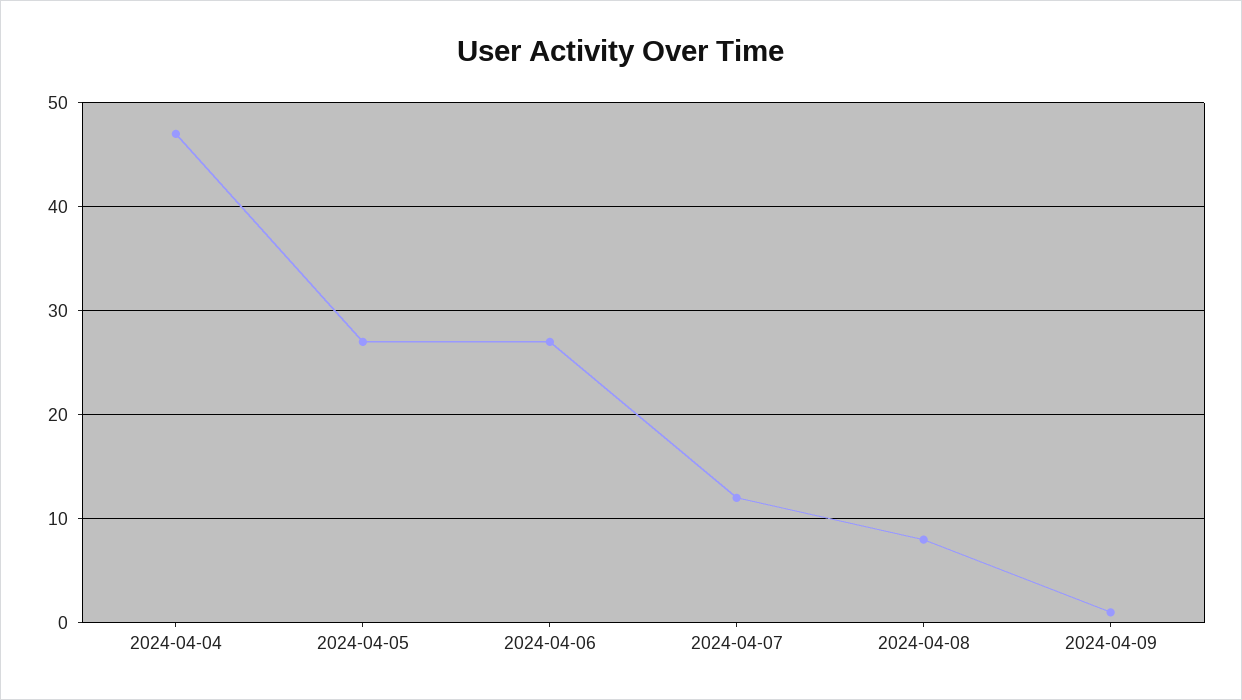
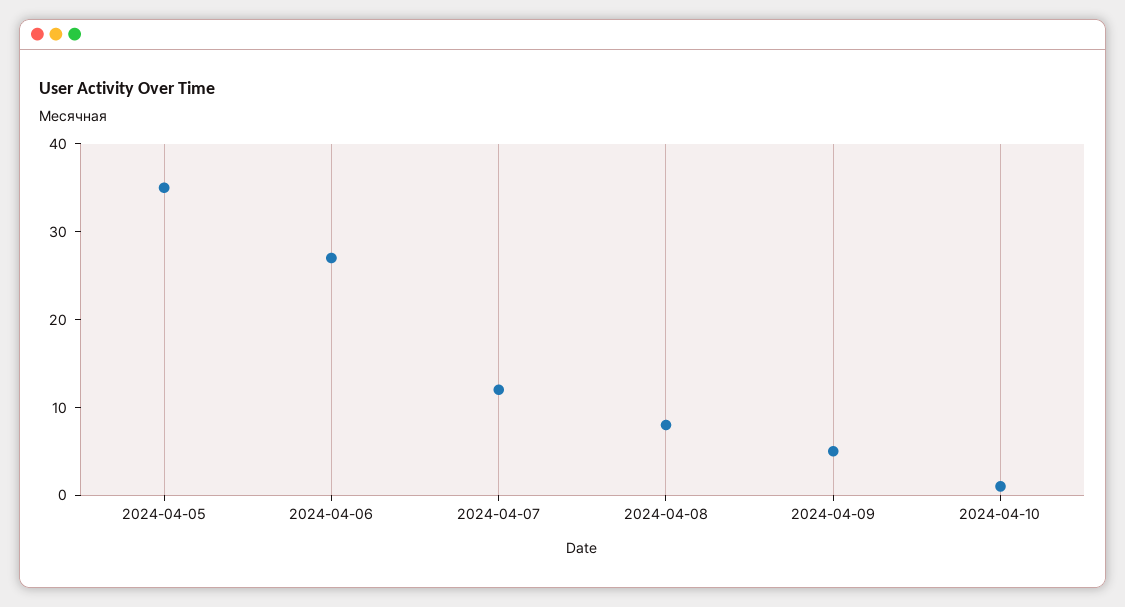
2024-04-04: 47 -> none
2024-04-05: 27 -> 35
2024-04-09: 1 -> 5
2024-04-10: none -> 1

